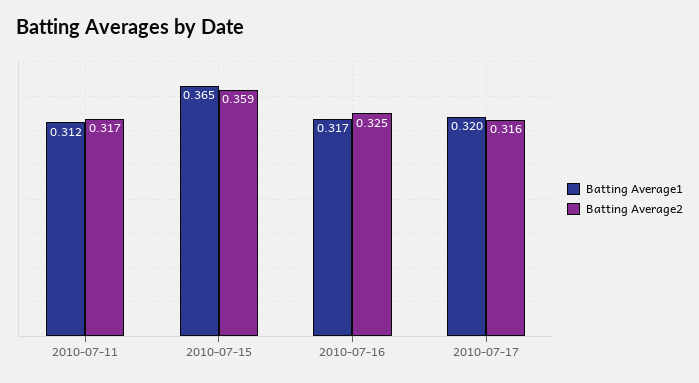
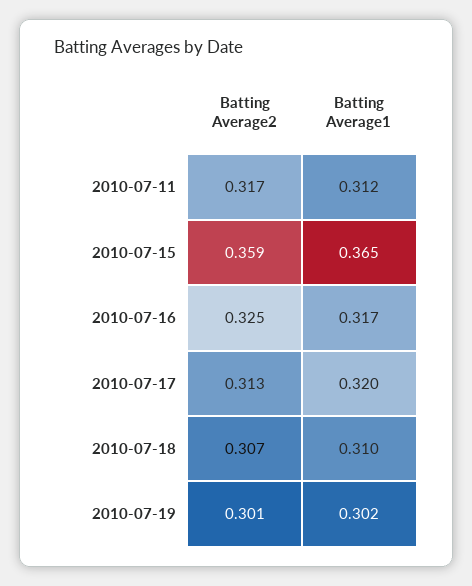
Batting Average2, 2010-07-17: 0.316 -> 0.313
Batting Average2, 2010-07-18: none -> 0.307
Batting Average1, 2010-07-18: none -> 0.31
Batting Average2, 2010-07-19: none -> 0.301
Batting Average1, 2010-07-19: none -> 0.302

